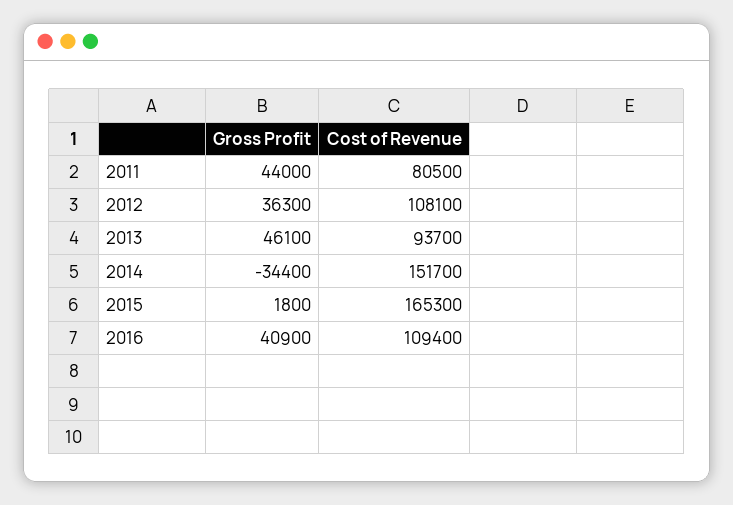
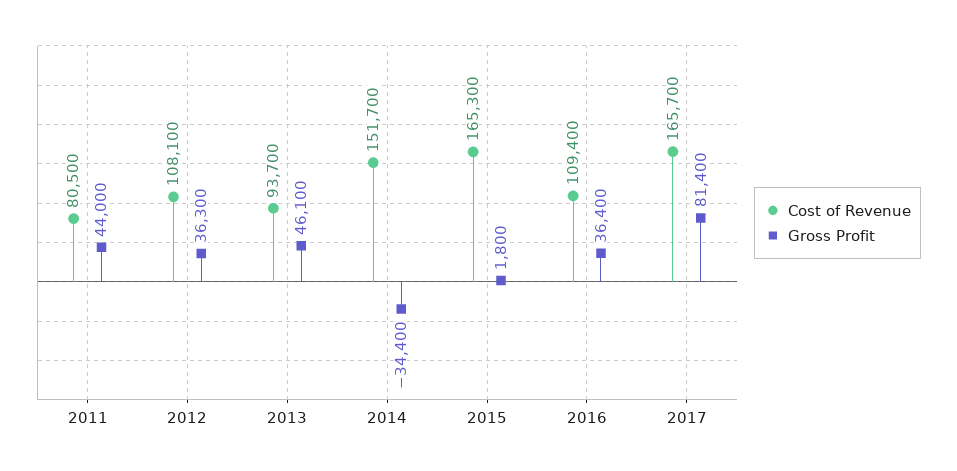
Gross Profit, 2016: 40900 -> 36400
Cost of Revenue, 2017: none -> 165700
Gross Profit, 2017: none -> 81400

